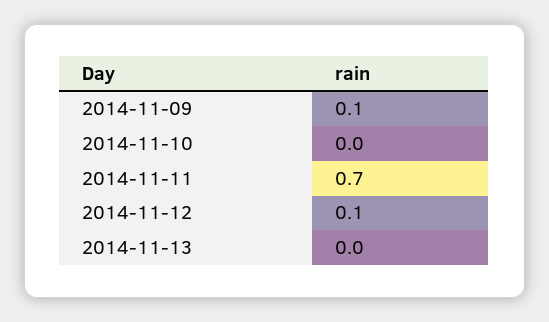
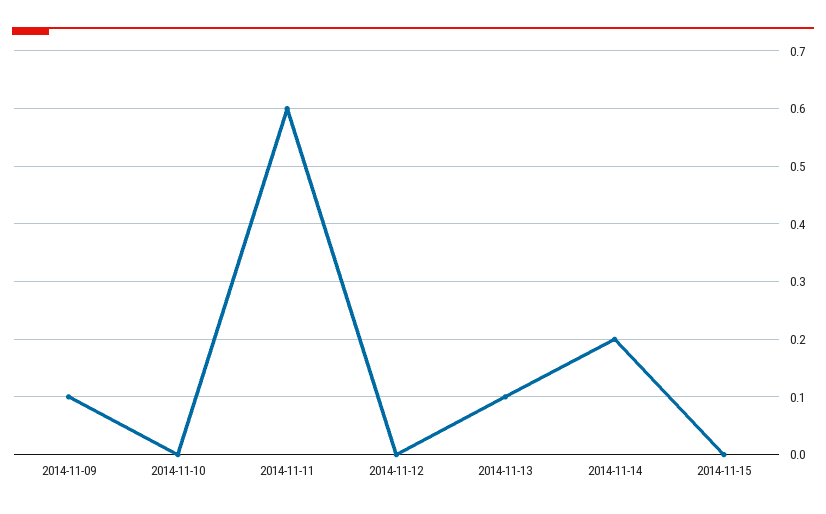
2014-11-11: 0.7 -> 0.6
2014-11-12: 0.1 -> 0
2014-11-13: 0 -> 0.1
2014-11-14: none -> 0.2
2014-11-15: none -> 0

